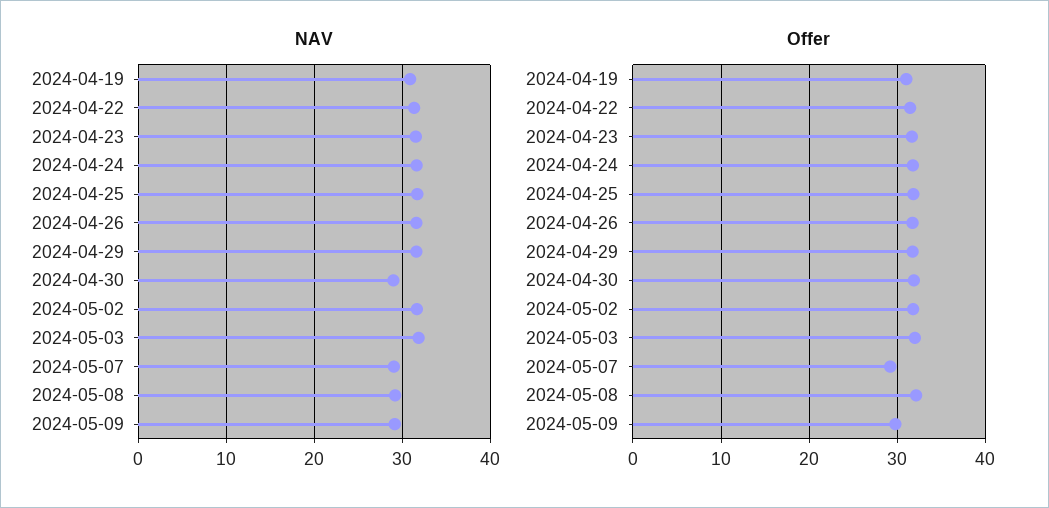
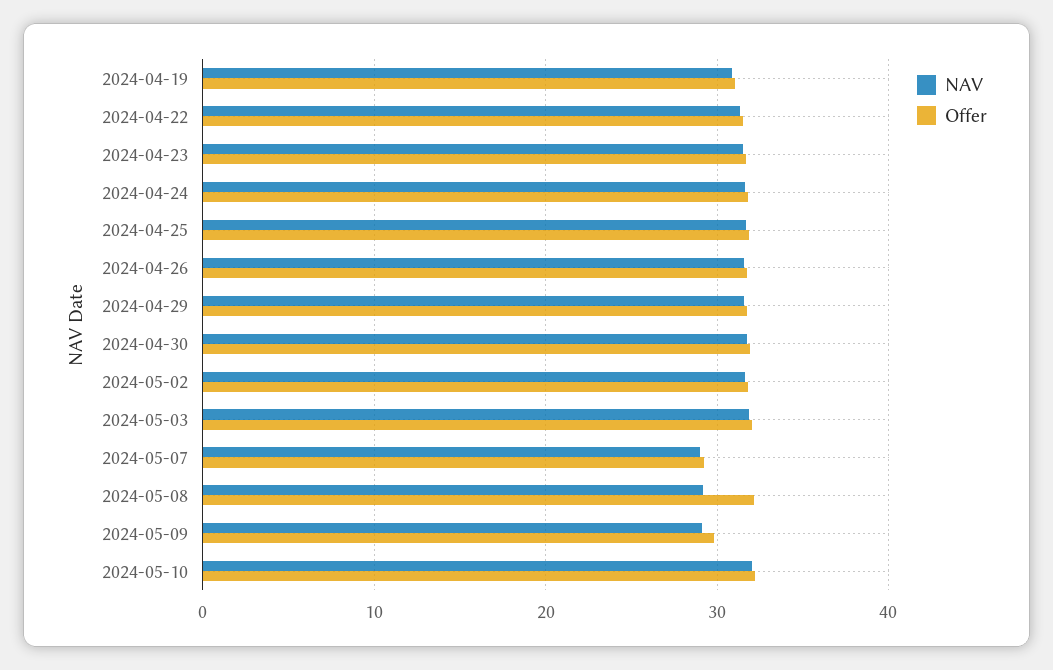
NAV, 2024-04-30: 29 -> 32
NAV, 2024-05-10: none -> 32
Offer, 2024-05-10: none -> 32

